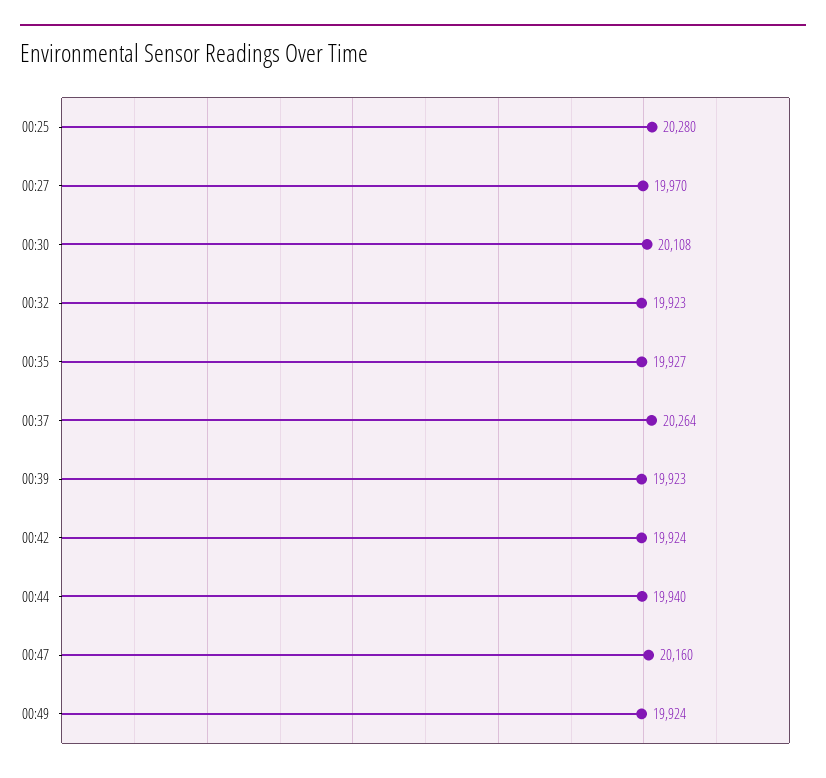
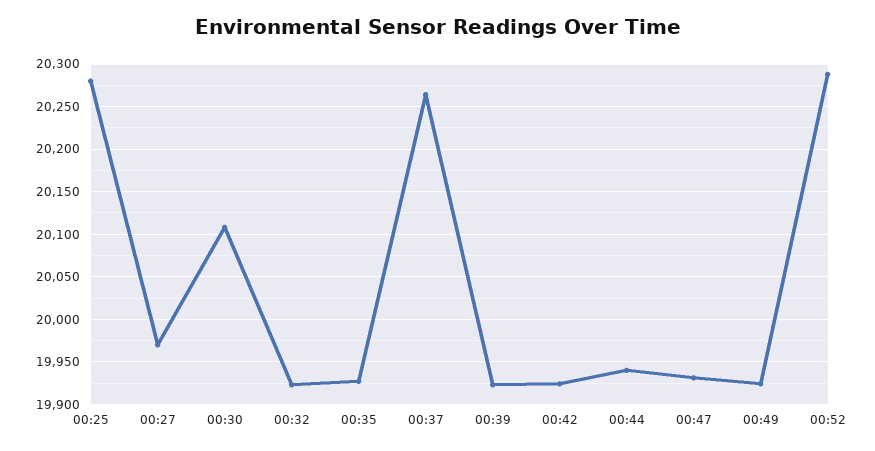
00:47: 20160 -> 19930
00:52: none -> 20290

